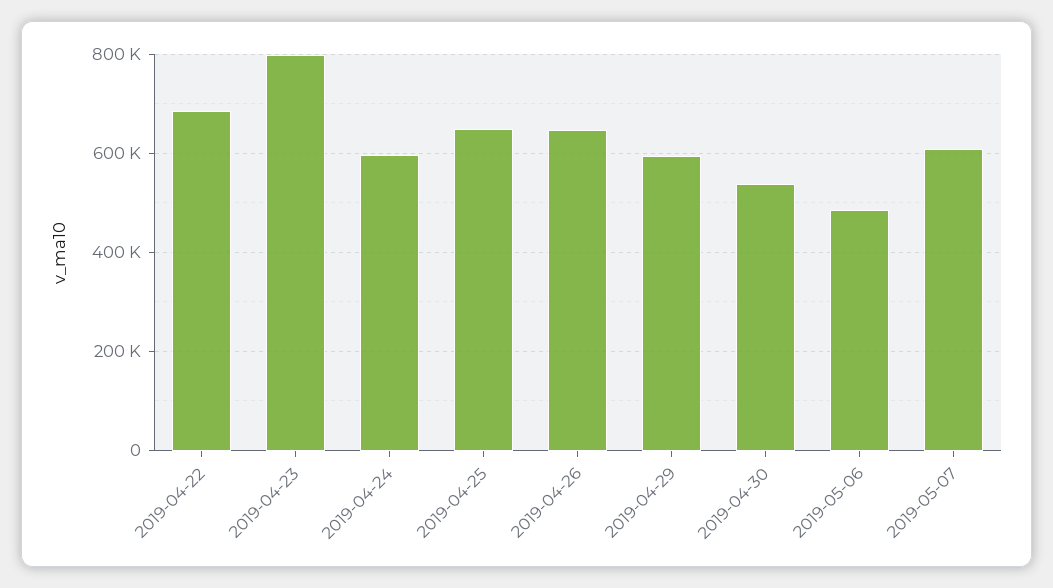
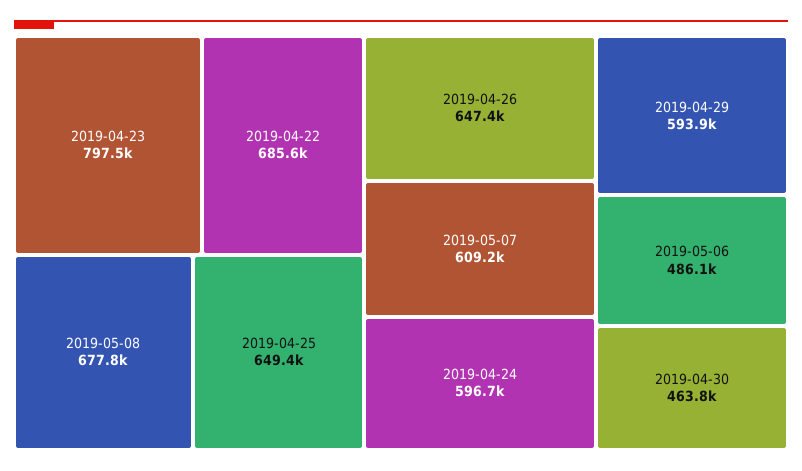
2019-04-30: 540000 -> 463800
2019-05-08: none -> 677800

